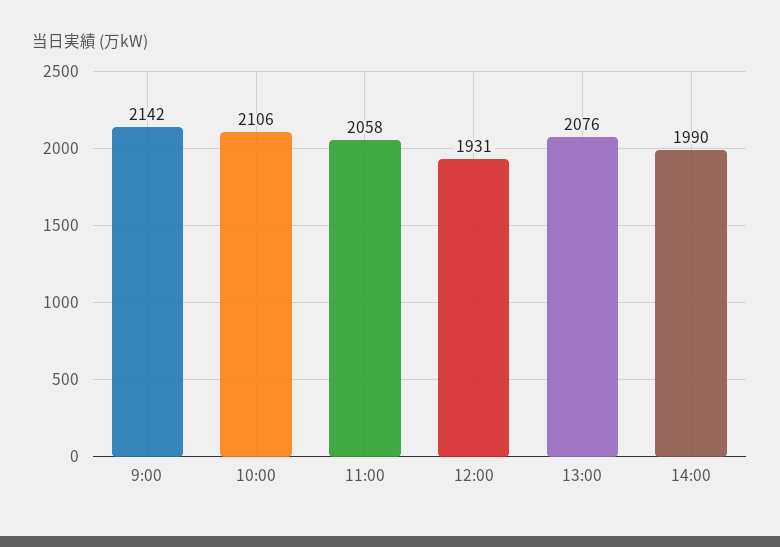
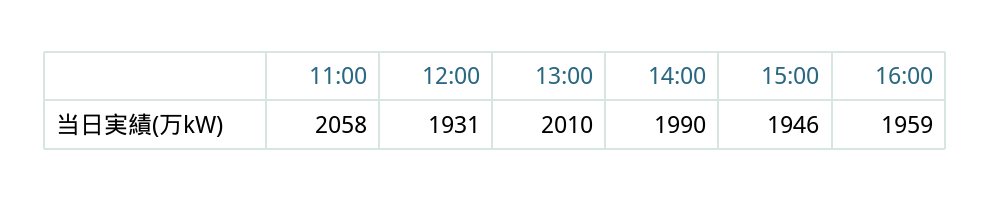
9:00: 2142 -> none
10:00: 2106 -> none
13:00: 2076 -> 2010
15:00: none -> 1946
16:00: none -> 1959

